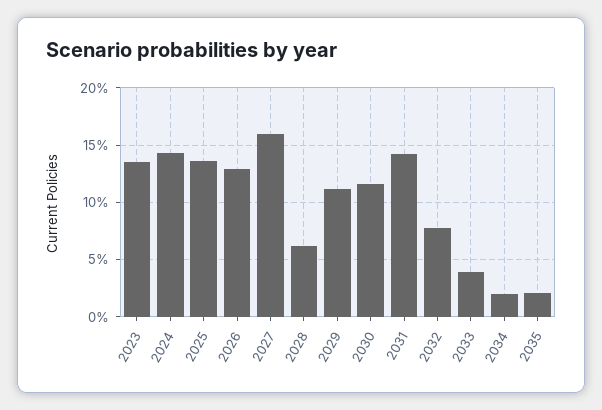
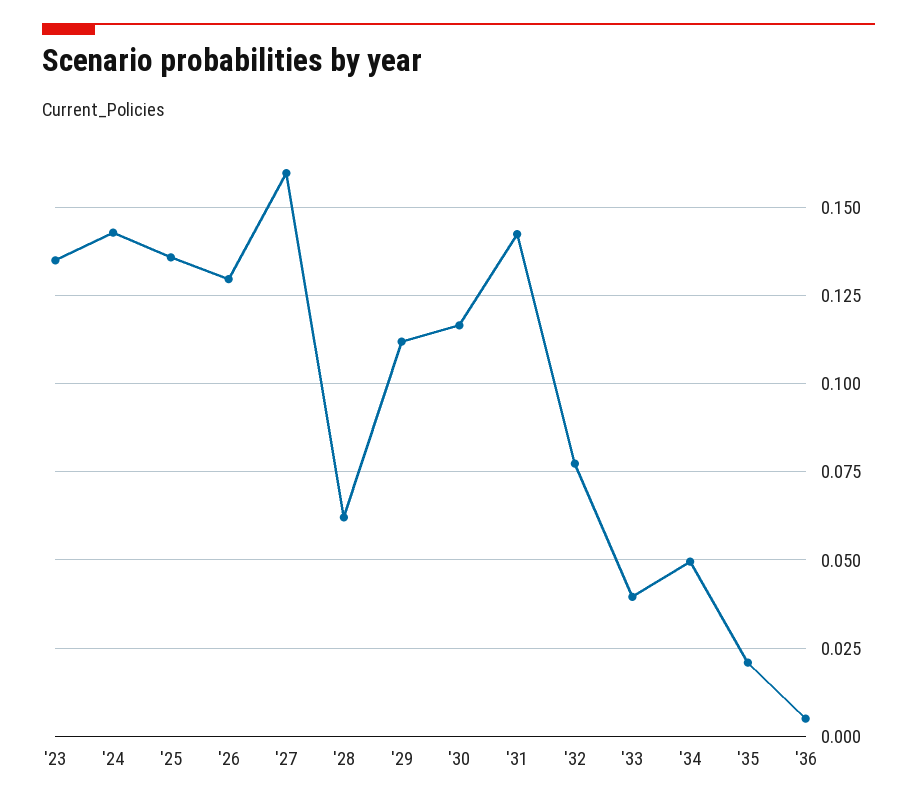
2034: 0.02 -> 0.05
'36: none -> 0.005

